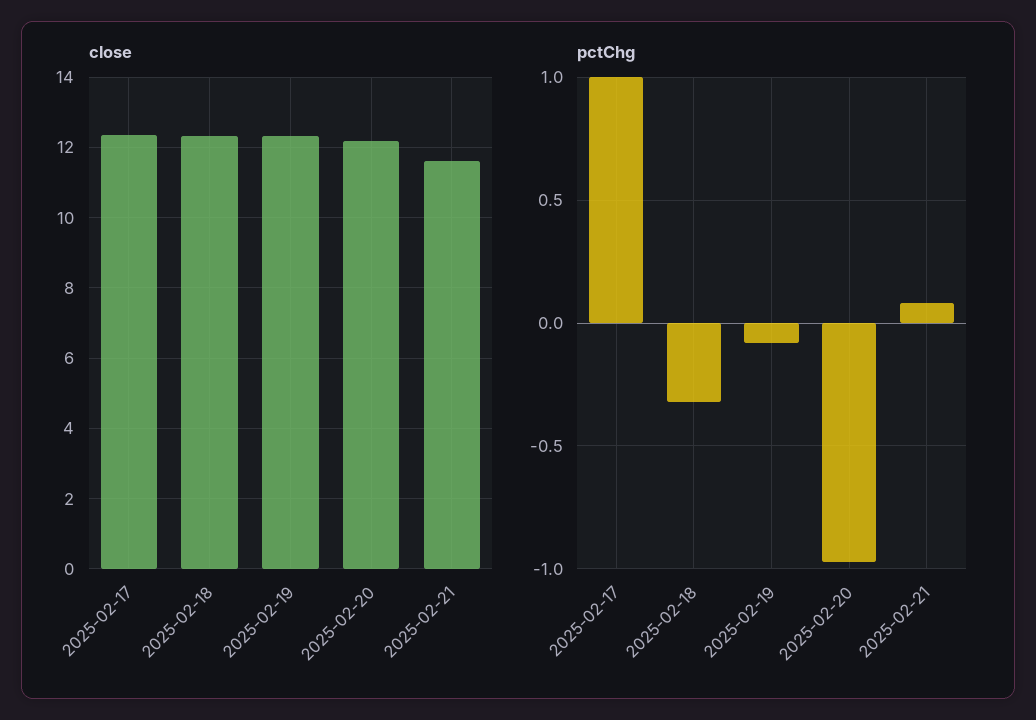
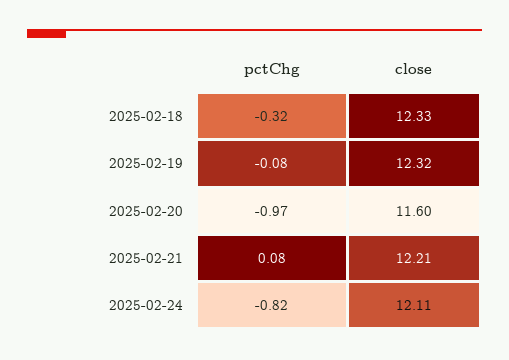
close, 2025-02-17: 12.4 -> none
close, 2025-02-20: 12.2 -> 11.6
close, 2025-02-21: 11.6 -> 12.21
pctChg, 2025-02-17: 1 -> none
pctChg, 2025-02-24: none -> -0.82
close, 2025-02-24: none -> 12.11

